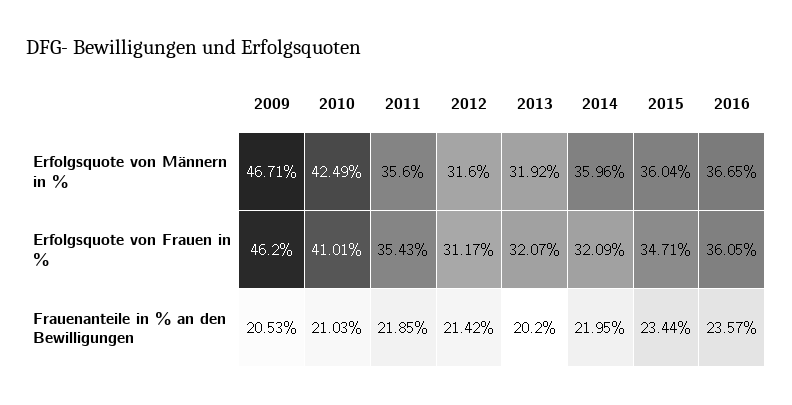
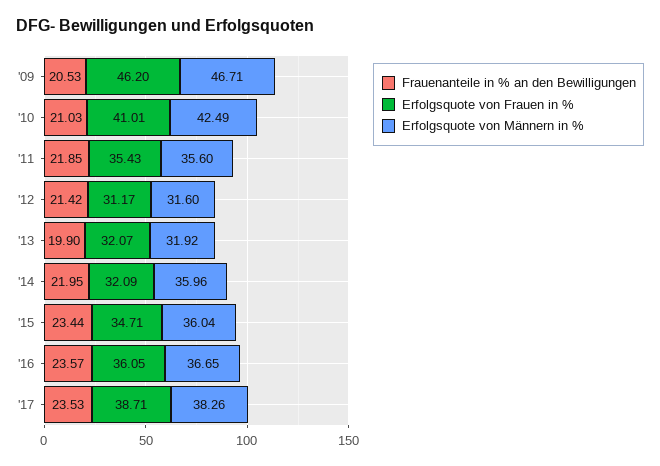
Frauenanteile in % an den Bewilligungen, 2013: 20.2 -> 19.9
Frauenanteile in % an den Bewilligungen, '17: none -> 23.53
Erfolgsquote von Frauen in %, '17: none -> 38.71
Erfolgsquote von Männern in %, '17: none -> 38.26

